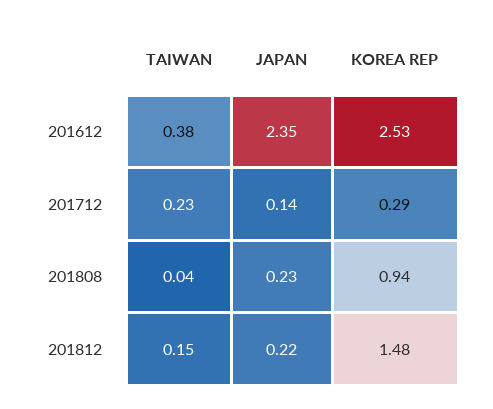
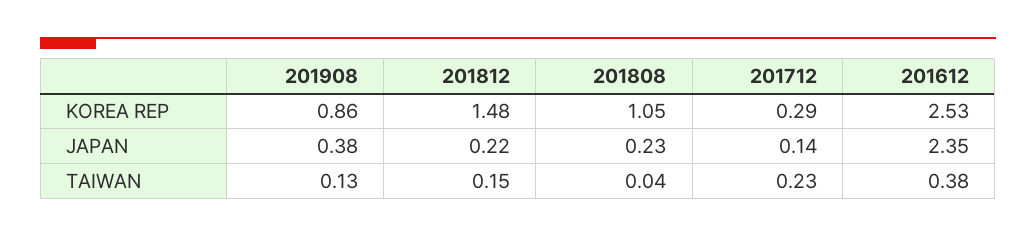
KOREA REP, 201808: 0.94 -> 1.05
KOREA REP, 201908: none -> 0.86
JAPAN, 201908: none -> 0.38
TAIWAN, 201908: none -> 0.13

